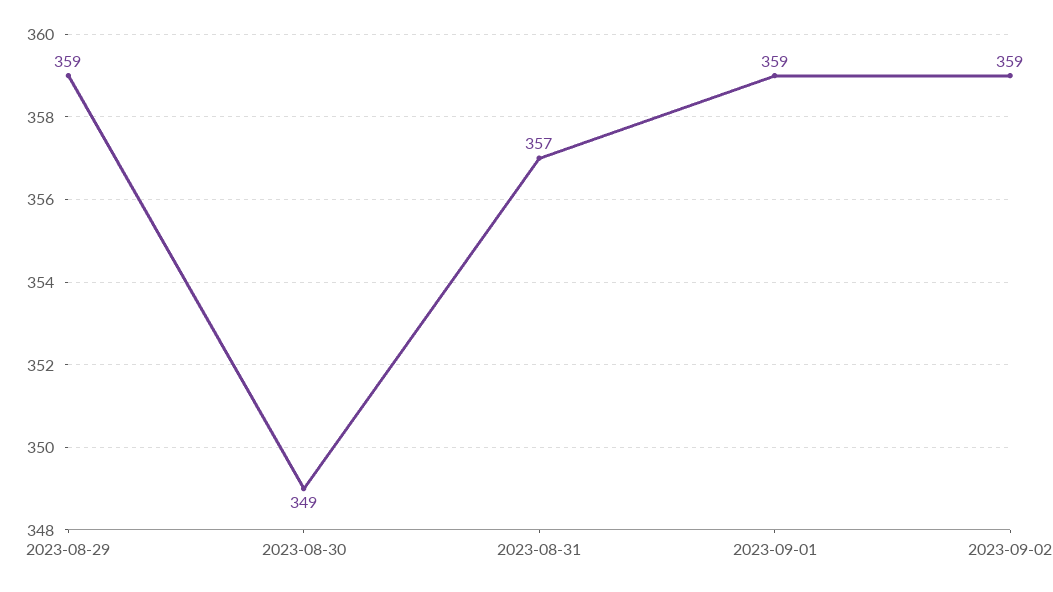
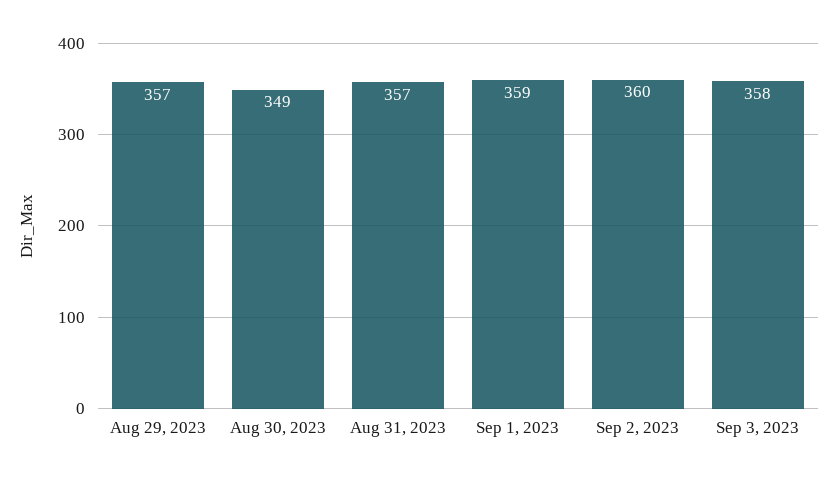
2023-08-29: 359 -> 357
2023-09-02: 359 -> 360
Sep 3, 2023: none -> 358

